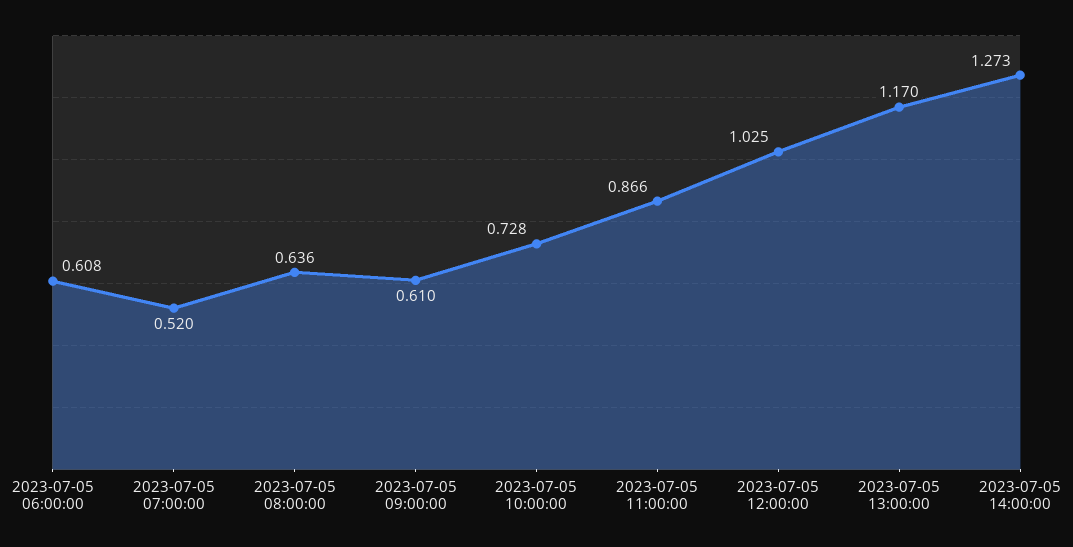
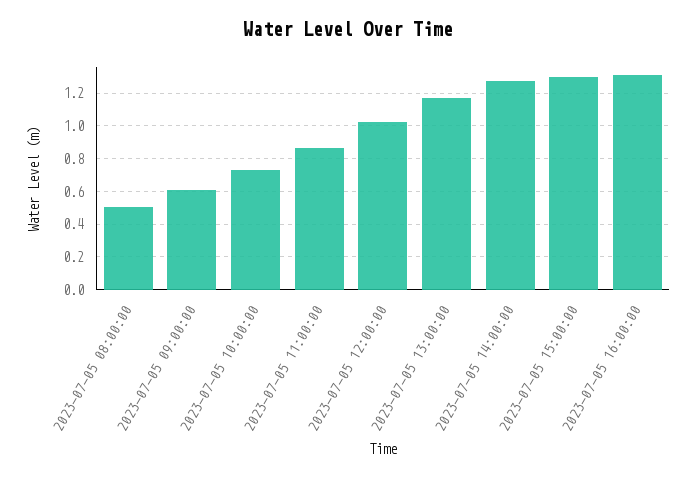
2023-07-05 06:00:00: 0.608 -> none
2023-07-05 07:00:00: 0.52 -> none
2023-07-05 08:00:00: 0.636 -> 0.5
2023-07-05 15:00:00: none -> 1.3
2023-07-05 16:00:00: none -> 1.3

